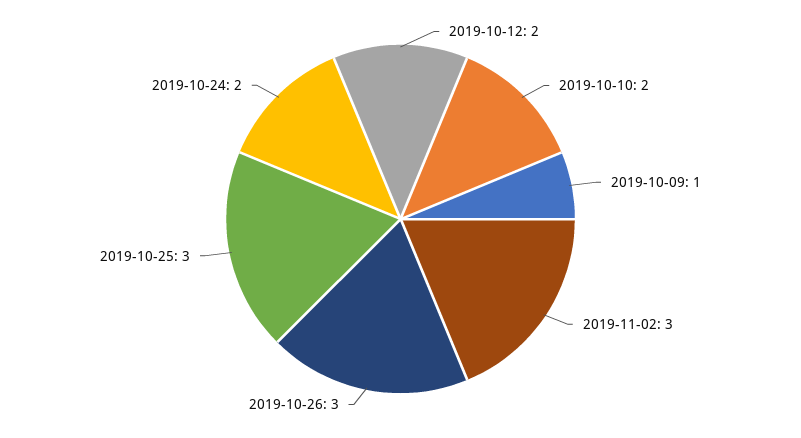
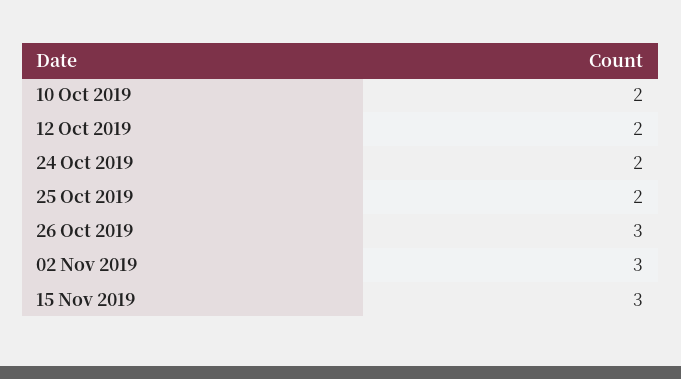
2019-10-09: 1 -> none
2019-10-25: 3 -> 2
15 Nov 2019: none -> 3

